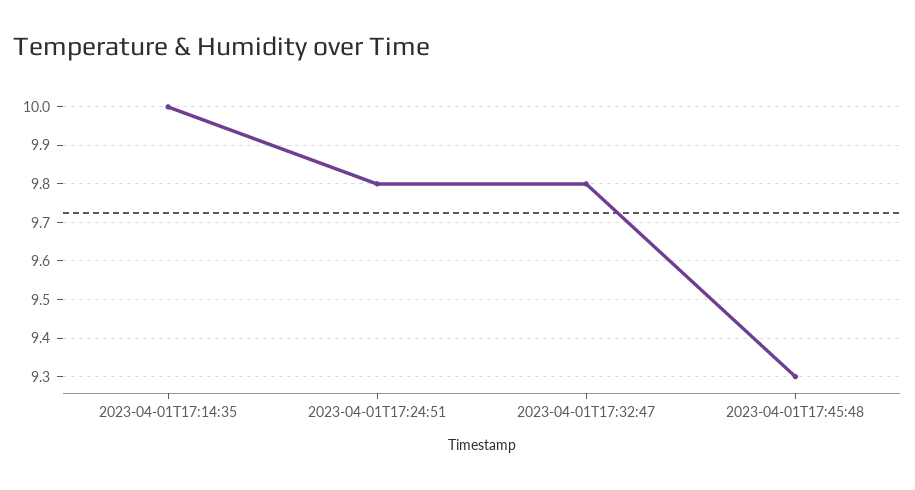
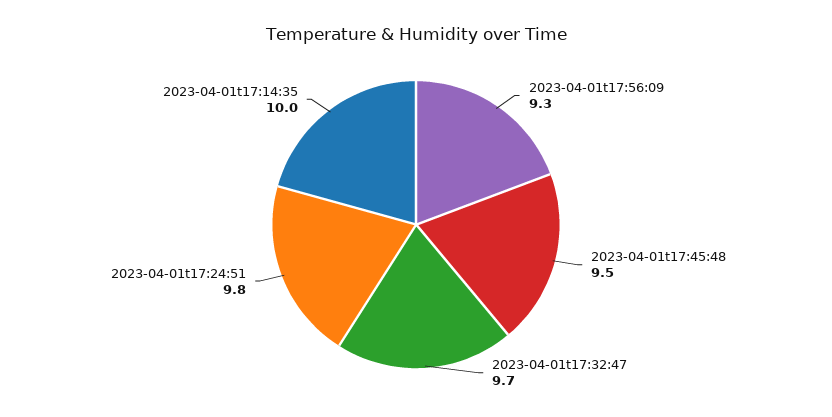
2023-04-01T17:32:47: 9.8 -> 9.7
2023-04-01T17:45:48: 9.3 -> 9.5
2023-04-01t17:56:09: none -> 9.3

